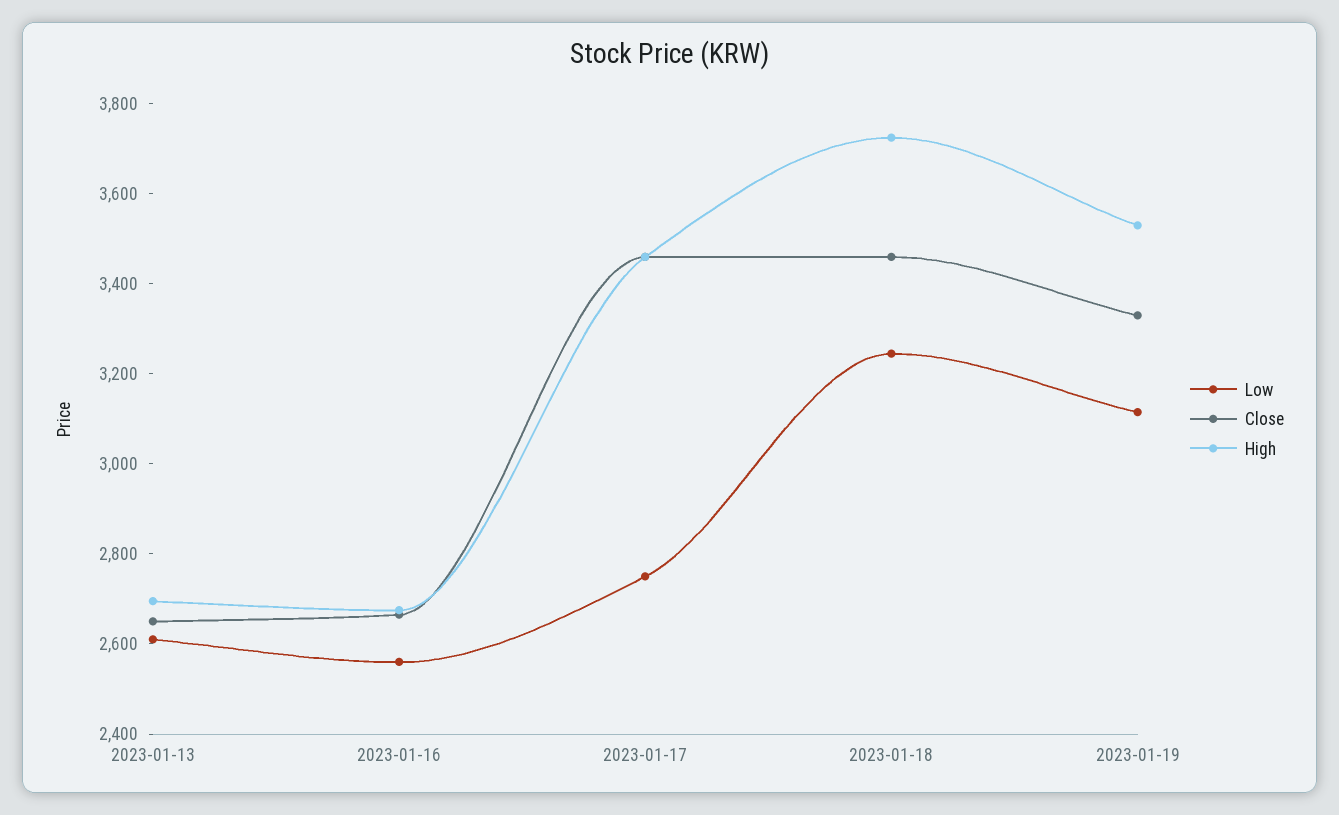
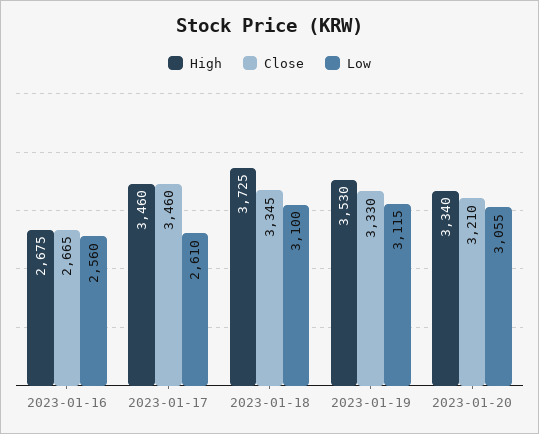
Low, 2023-01-13: 2600 -> none
Close, 2023-01-13: 2650 -> none
High, 2023-01-13: 2700 -> none
Low, 2023-01-17: 2750 -> 2610
Low, 2023-01-18: 3250 -> 3100
Close, 2023-01-18: 3450 -> 3345
High, 2023-01-20: none -> 3340
Close, 2023-01-20: none -> 3210
Low, 2023-01-20: none -> 3055

